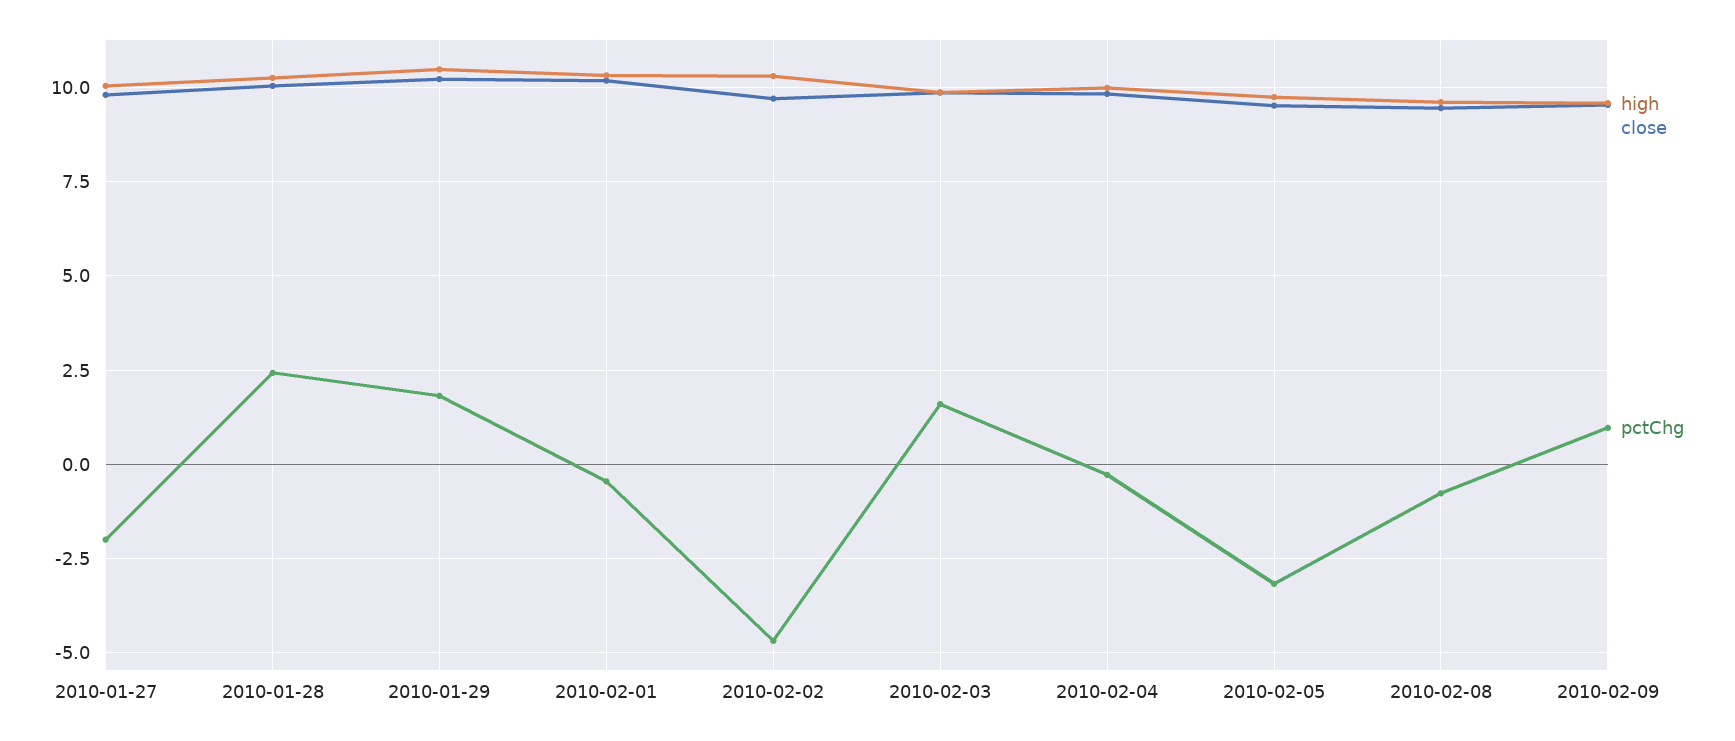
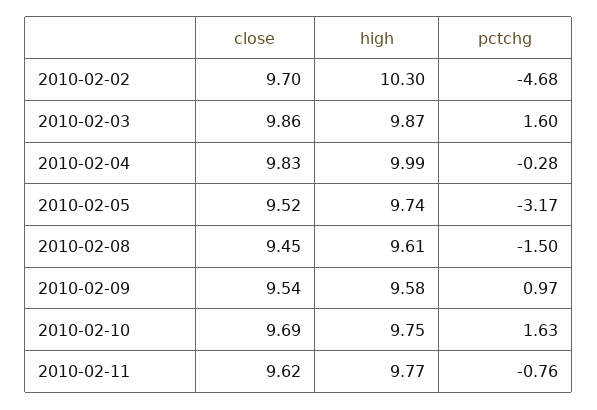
high, 2010-01-27: 10 -> none
close, 2010-01-27: 9.75 -> none
pctChg, 2010-01-27: -2 -> none
high, 2010-01-28: 10.25 -> none
close, 2010-01-28: 10 -> none
pctChg, 2010-01-28: 2.5 -> none
high, 2010-01-29: 10.5 -> none
close, 2010-01-29: 10.25 -> none
pctChg, 2010-01-29: 1.75 -> none
high, 2010-02-01: 10.25 -> none
close, 2010-02-01: 10.25 -> none
pctChg, 2010-02-01: -0.5 -> none
pctChg, 2010-02-08: -0.75 -> -1.5
close, 2010-02-10: none -> 9.69
high, 2010-02-10: none -> 9.75
pctChg, 2010-02-10: none -> 1.63
close, 2010-02-11: none -> 9.62
high, 2010-02-11: none -> 9.77
pctChg, 2010-02-11: none -> -0.76

